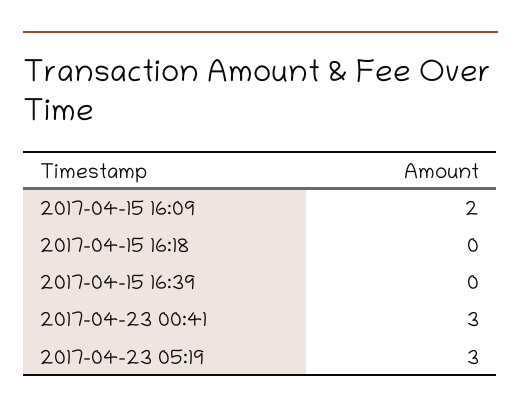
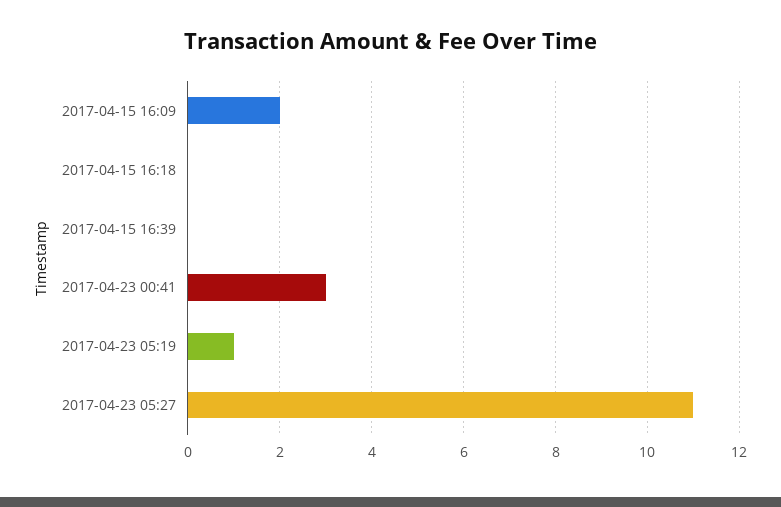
2017-04-23 05:19: 3 -> 1
2017-04-23 05:27: none -> 11

